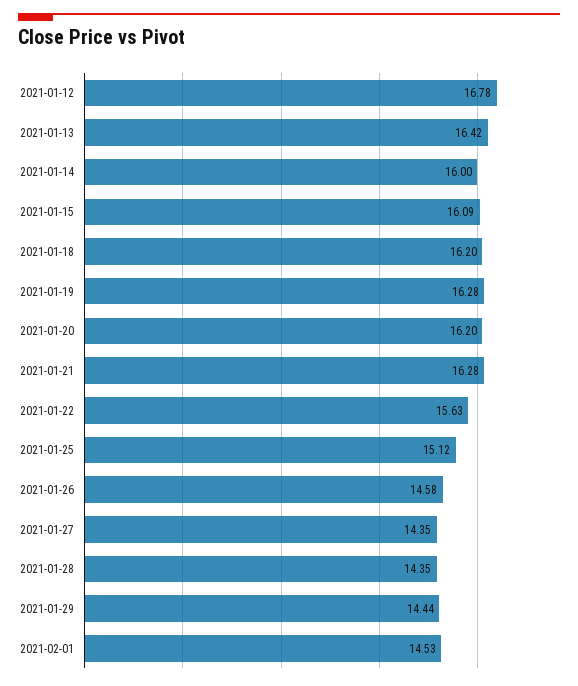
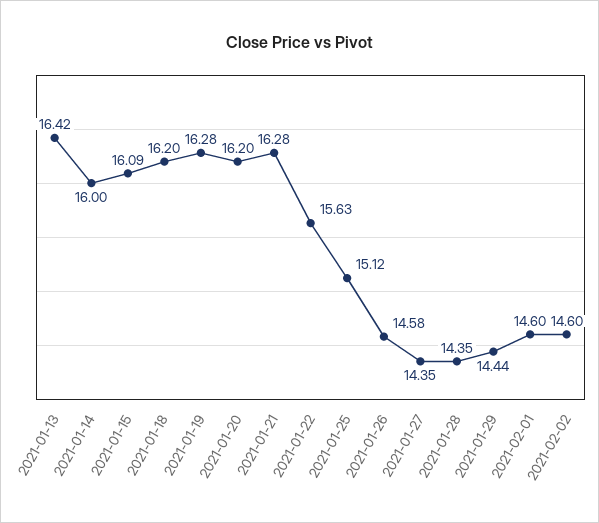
2021-01-12: 16.78 -> none
2021-02-01: 14.53 -> 14.6
2021-02-02: none -> 14.6

